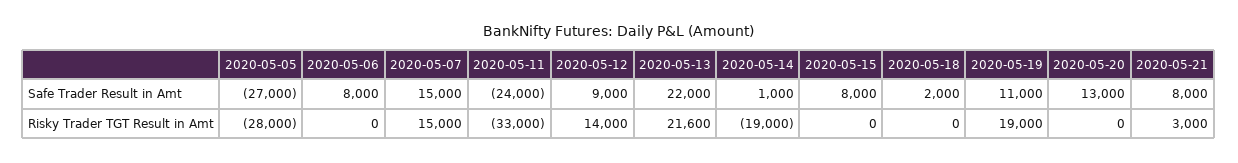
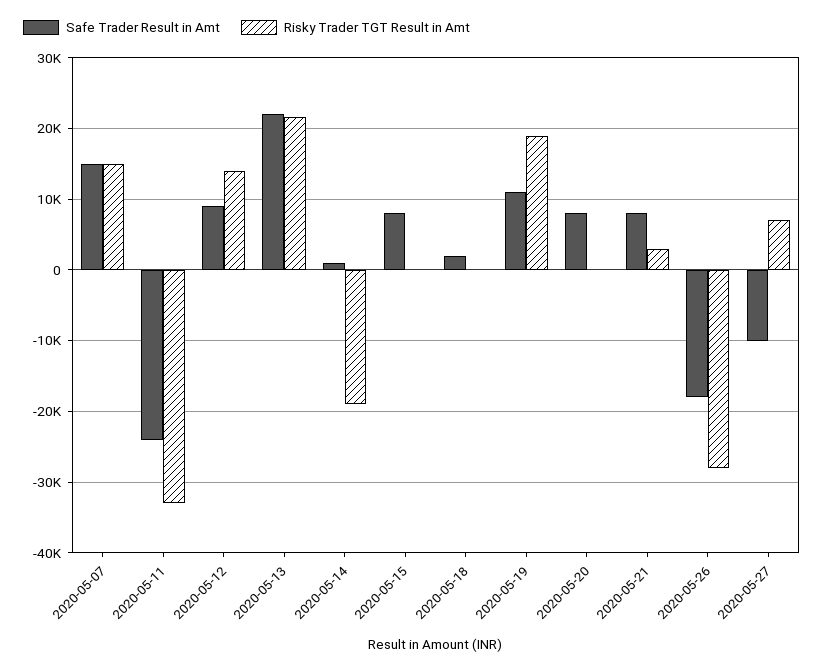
Safe Trader Result in Amt, 2020-05-05: -27000 -> none
Safe Trader Result in Amt, 2020-05-06: 8000 -> none
Safe Trader Result in Amt, 2020-05-20: 13000 -> 8000
Risky Trader TGT Result in Amt, 2020-05-05: -28000 -> none
Risky Trader TGT Result in Amt, 2020-05-06: 0 -> none
Safe Trader Result in Amt, 2020-05-26: none -> -18000
Risky Trader TGT Result in Amt, 2020-05-26: none -> -28000
Safe Trader Result in Amt, 2020-05-27: none -> -10000
Risky Trader TGT Result in Amt, 2020-05-27: none -> 7000

